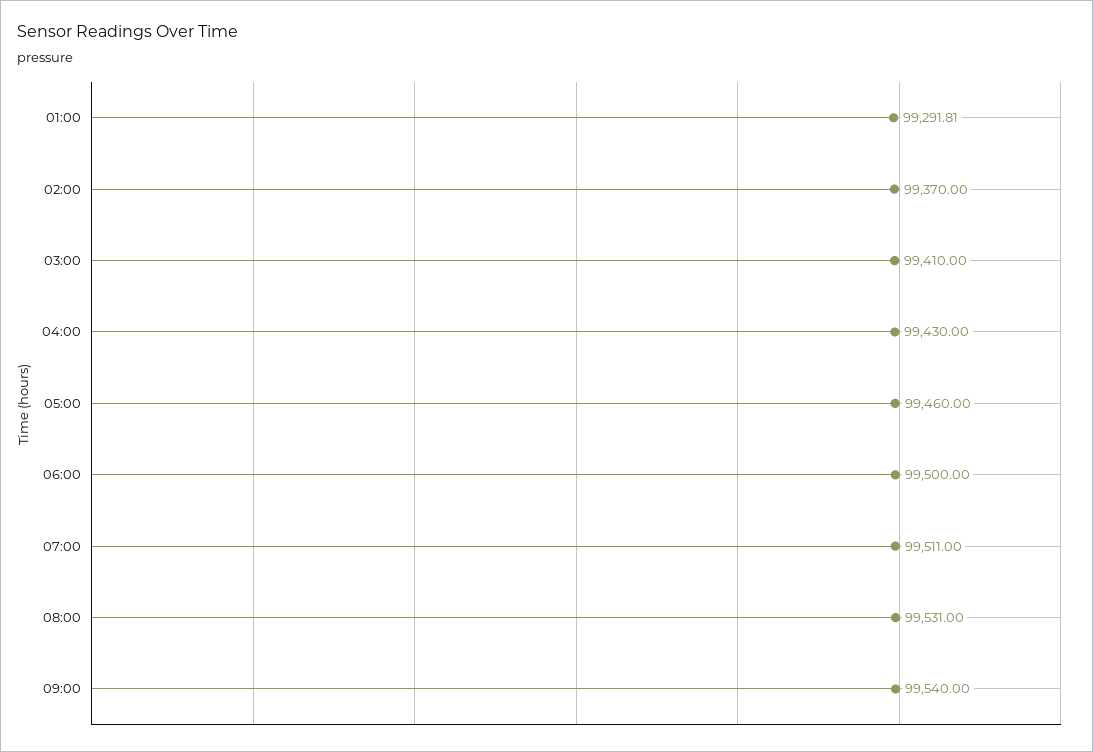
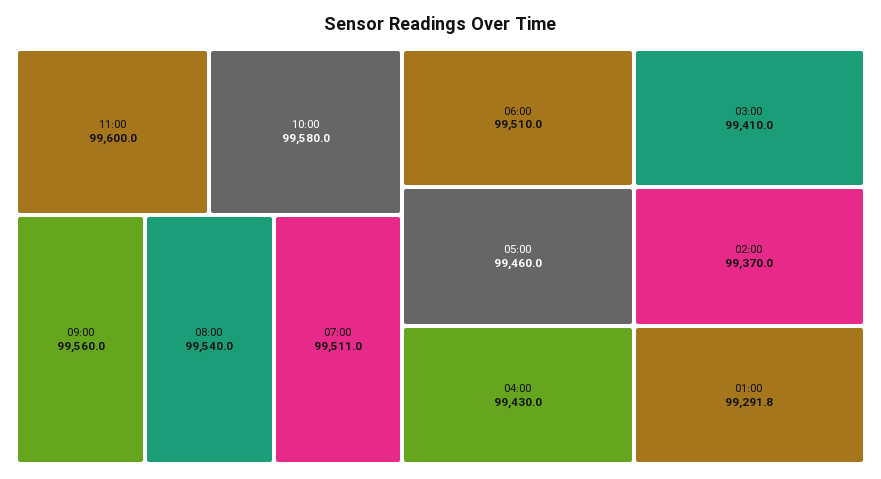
06:00: 99500 -> 99510
08:00: 99531 -> 99540
09:00: 99540 -> 99560
11:00: none -> 99600
10:00: none -> 99580

